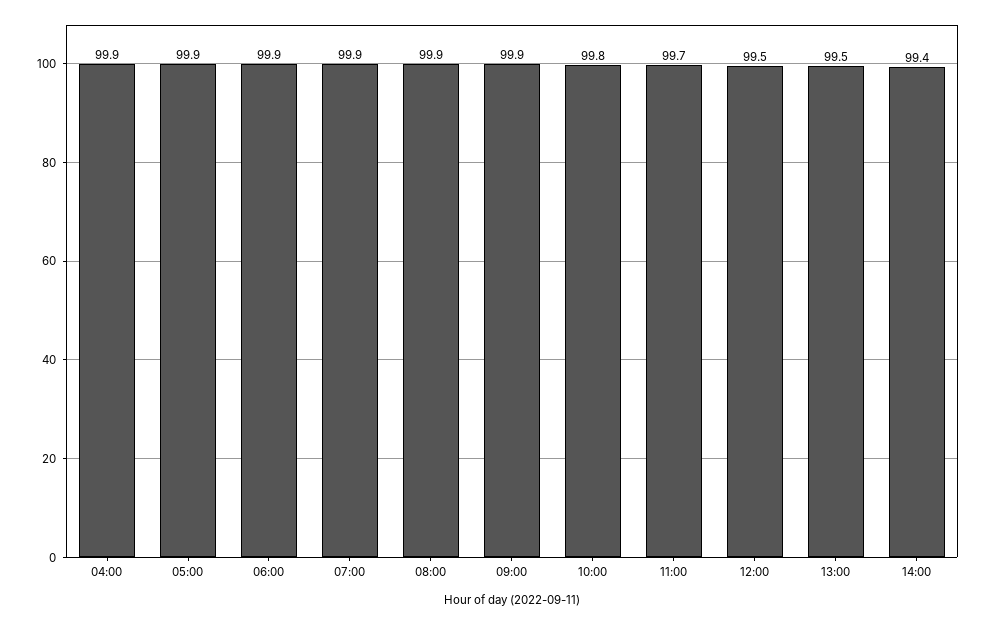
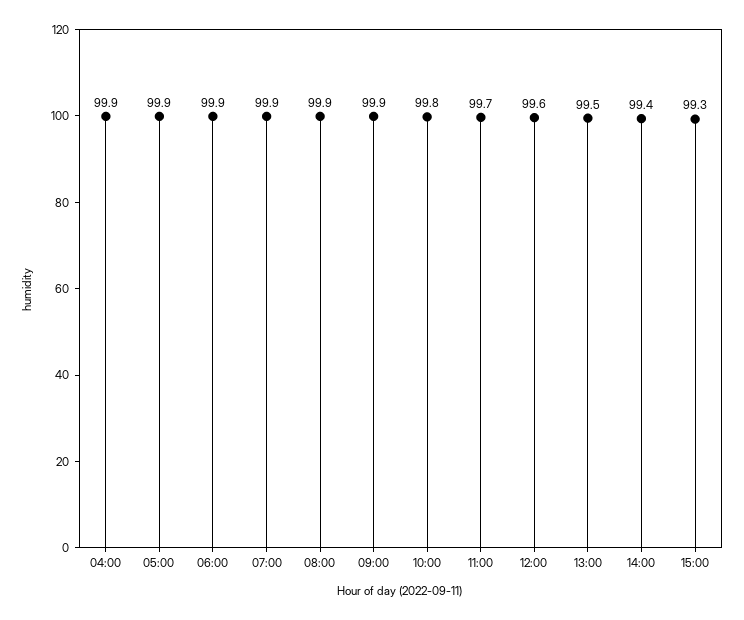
12:00: 99.5 -> 99.6
15:00: none -> 99.3

